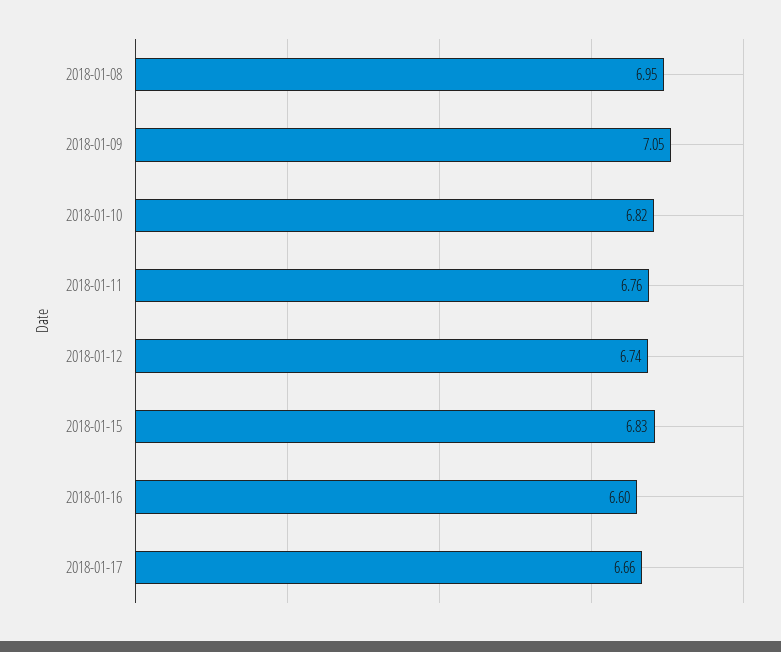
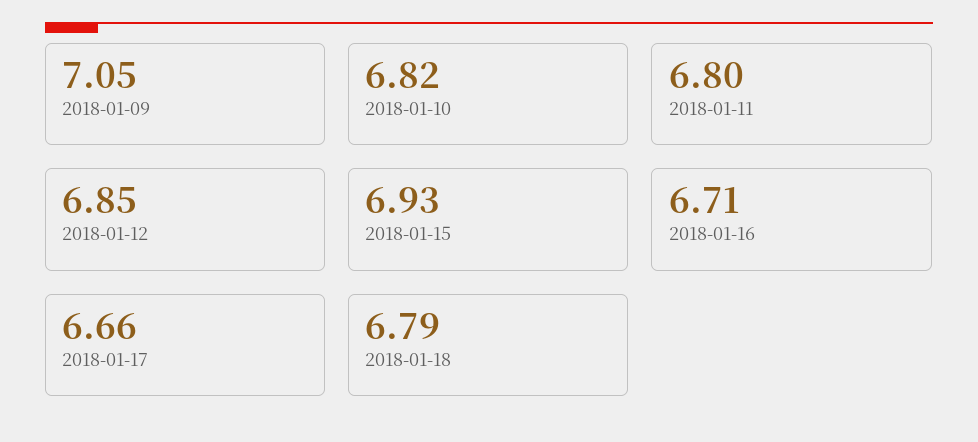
2018-01-08: 6.95 -> none
2018-01-11: 6.76 -> 6.8
2018-01-12: 6.74 -> 6.85
2018-01-15: 6.83 -> 6.93
2018-01-16: 6.6 -> 6.71
2018-01-18: none -> 6.79

